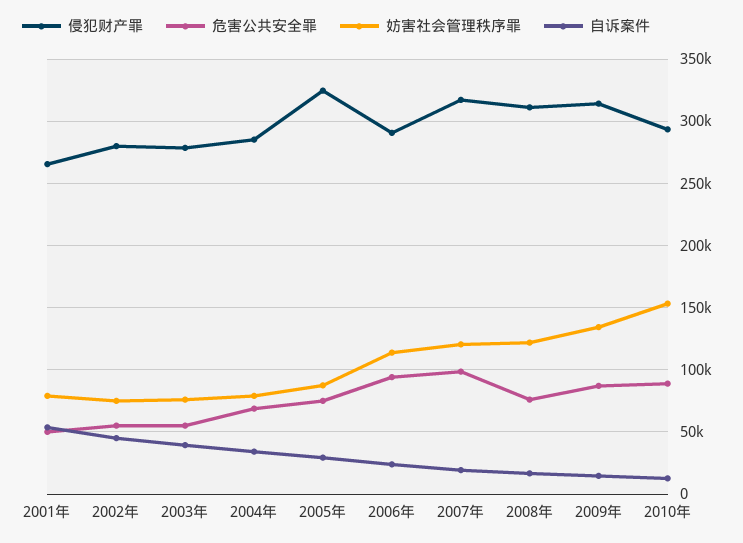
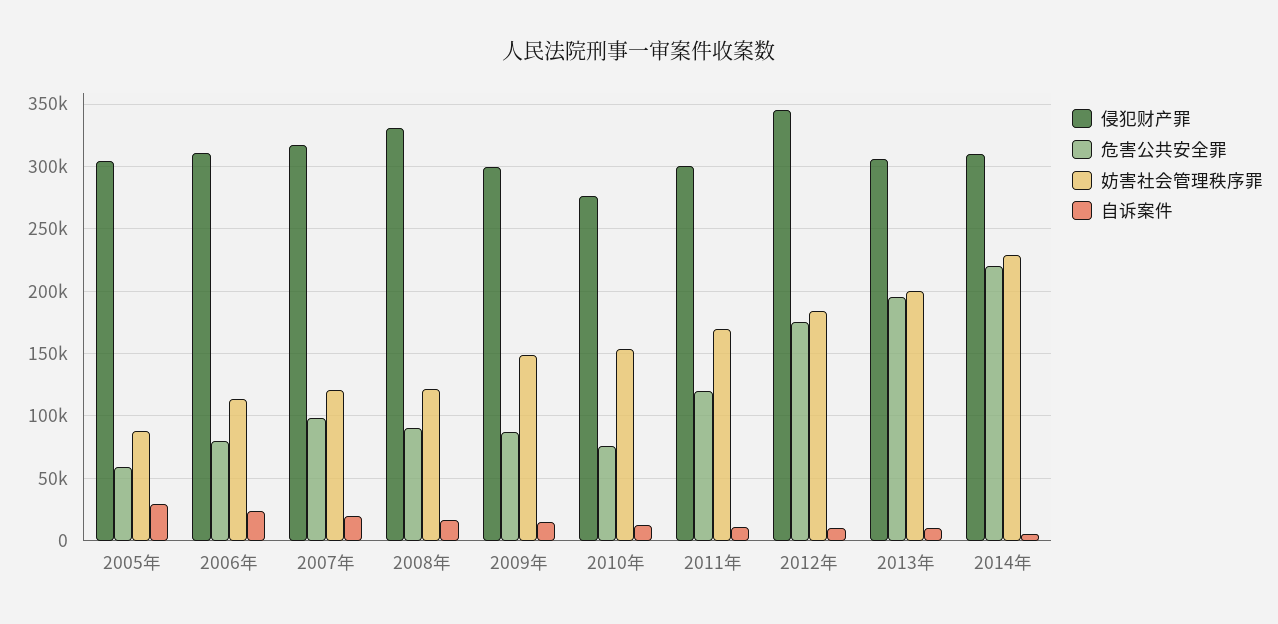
侵犯财产罪, 2001年: 265000 -> none
危害公共安全罪, 2001年: 50000 -> none
妨害社会管理秩序罪, 2001年: 80000 -> none
自诉案件, 2001年: 55000 -> none
侵犯财产罪, 2002年: 280000 -> none
危害公共安全罪, 2002年: 55000 -> none
妨害社会管理秩序罪, 2002年: 75000 -> none
自诉案件, 2002年: 45000 -> none
侵犯财产罪, 2003年: 280000 -> none
危害公共安全罪, 2003年: 55000 -> none
妨害社会管理秩序罪, 2003年: 75000 -> none
自诉案件, 2003年: 40000 -> none
侵犯财产罪, 2004年: 285000 -> none
危害公共安全罪, 2004年: 70000 -> none
妨害社会管理秩序罪, 2004年: 80000 -> none
自诉案件, 2004年: 35000 -> none
侵犯财产罪, 2005年: 325000 -> 305000
危害公共安全罪, 2005年: 75000 -> 60000
侵犯财产罪, 2006年: 290000 -> 310000
危害公共安全罪, 2006年: 95000 -> 80000
侵犯财产罪, 2008年: 310000 -> 330000
危害公共安全罪, 2008年: 75000 -> 90000
侵犯财产罪, 2009年: 315000 -> 300000
妨害社会管理秩序罪, 2009年: 135000 -> 150000
侵犯财产罪, 2010年: 295000 -> 275000
危害公共安全罪, 2010年: 90000 -> 75000
侵犯财产罪, 2011年: none -> 300000
危害公共安全罪, 2011年: none -> 120000
妨害社会管理秩序罪, 2011年: none -> 170000
自诉案件, 2011年: none -> 10000
侵犯财产罪, 2012年: none -> 345000
危害公共安全罪, 2012年: none -> 175000
妨害社会管理秩序罪, 2012年: none -> 185000
自诉案件, 2012年: none -> 10000
侵犯财产罪, 2013年: none -> 305000
危害公共安全罪, 2013年: none -> 195000
妨害社会管理秩序罪, 2013年: none -> 200000
自诉案件, 2013年: none -> 10000
侵犯财产罪, 2014年: none -> 310000
危害公共安全罪, 2014年: none -> 220000
妨害社会管理秩序罪, 2014年: none -> 230000
自诉案件, 2014年: none -> 5000

